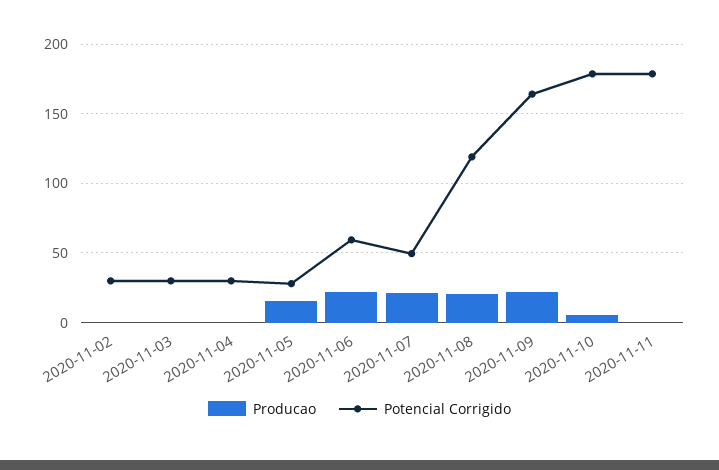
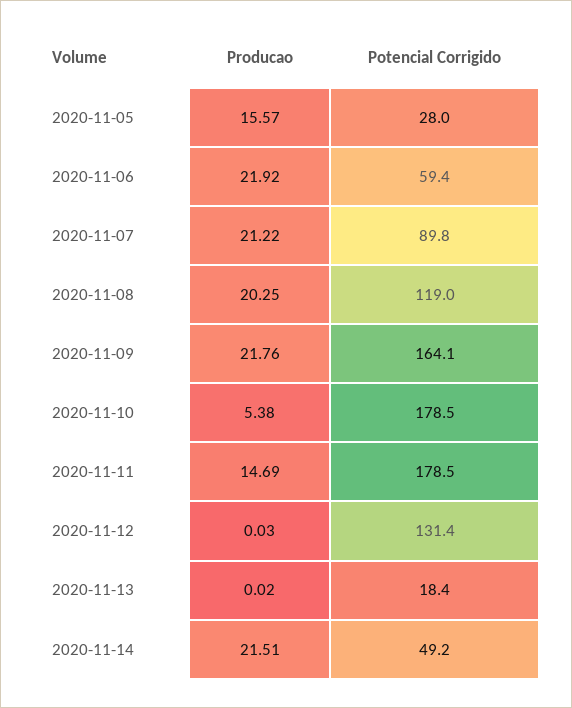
Producao, 2020-11-02: 0 -> none
Potencial Corrigido, 2020-11-02: 30 -> none
Producao, 2020-11-03: 0 -> none
Potencial Corrigido, 2020-11-03: 30 -> none
Producao, 2020-11-04: 0 -> none
Potencial Corrigido, 2020-11-04: 30 -> none
Potencial Corrigido, 2020-11-07: 50 -> 89.8
Producao, 2020-11-11: 0 -> 14.69
Producao, 2020-11-12: none -> 0.03
Potencial Corrigido, 2020-11-12: none -> 131.4
Producao, 2020-11-13: none -> 0.02
Potencial Corrigido, 2020-11-13: none -> 18.4
Producao, 2020-11-14: none -> 21.51
Potencial Corrigido, 2020-11-14: none -> 49.2

